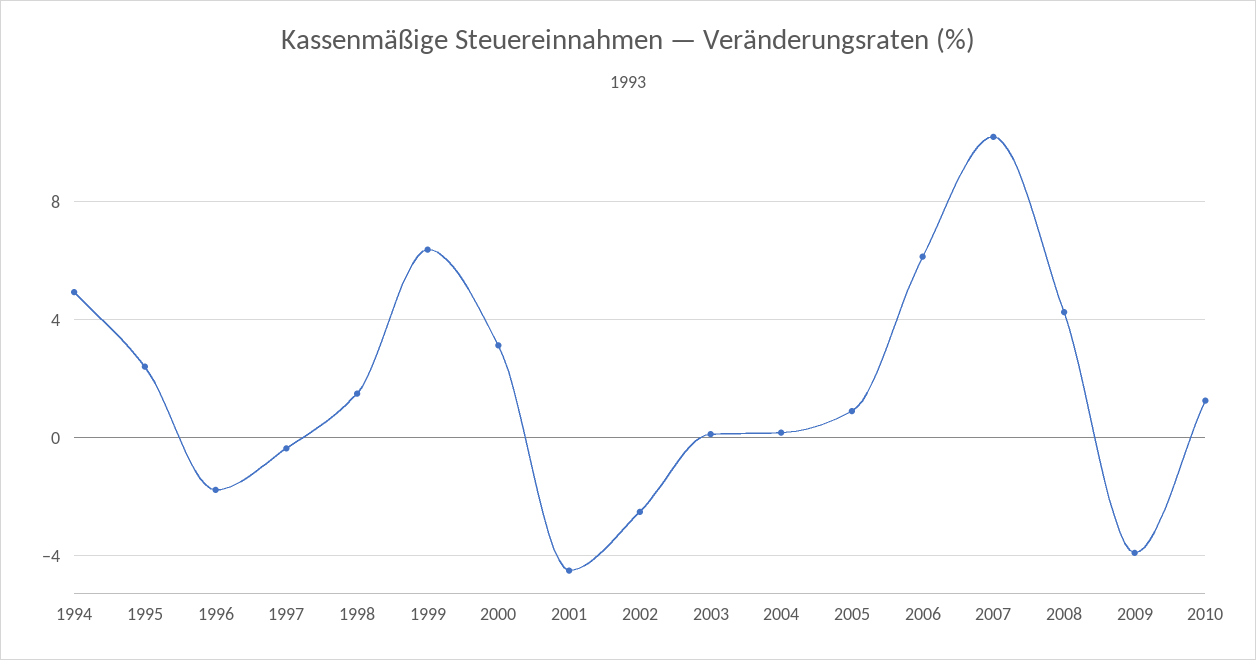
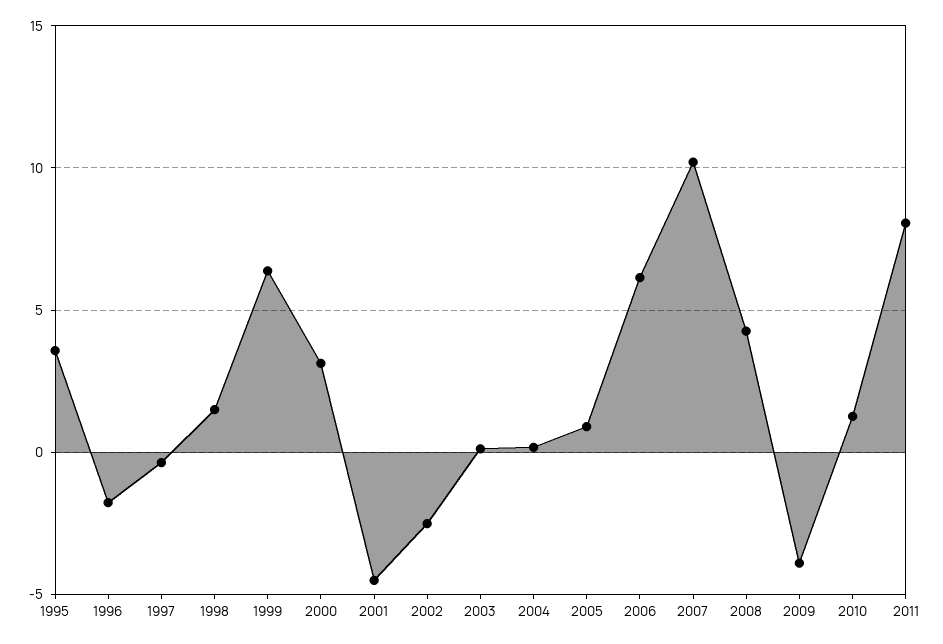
1994: 5 -> none
1995: 2.5 -> 3.5
2011: none -> 8

